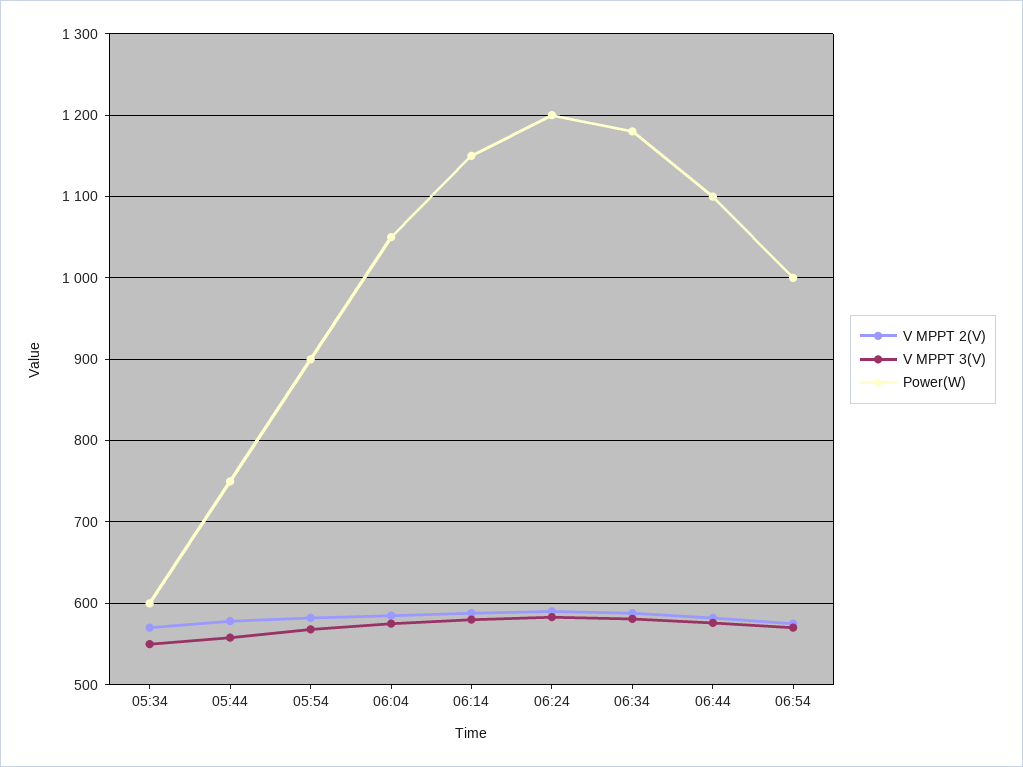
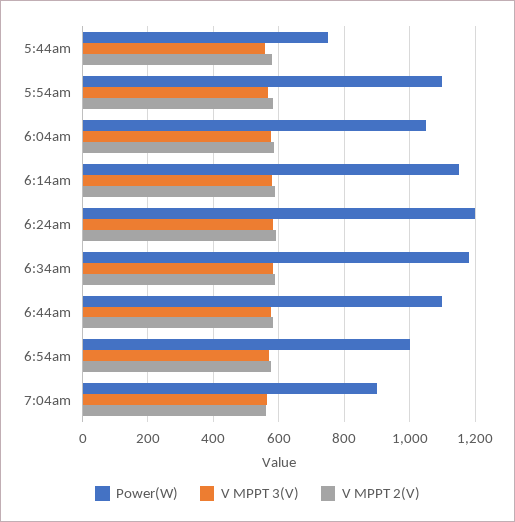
V MPPT 2(V), 05:34: 570 -> none
V MPPT 3(V), 05:34: 550 -> none
Power(W), 05:34: 600 -> none
Power(W), 05:54: 900 -> 1100
Power(W), 7:04am: none -> 900
V MPPT 3(V), 7:04am: none -> 560
V MPPT 2(V), 7:04am: none -> 560

